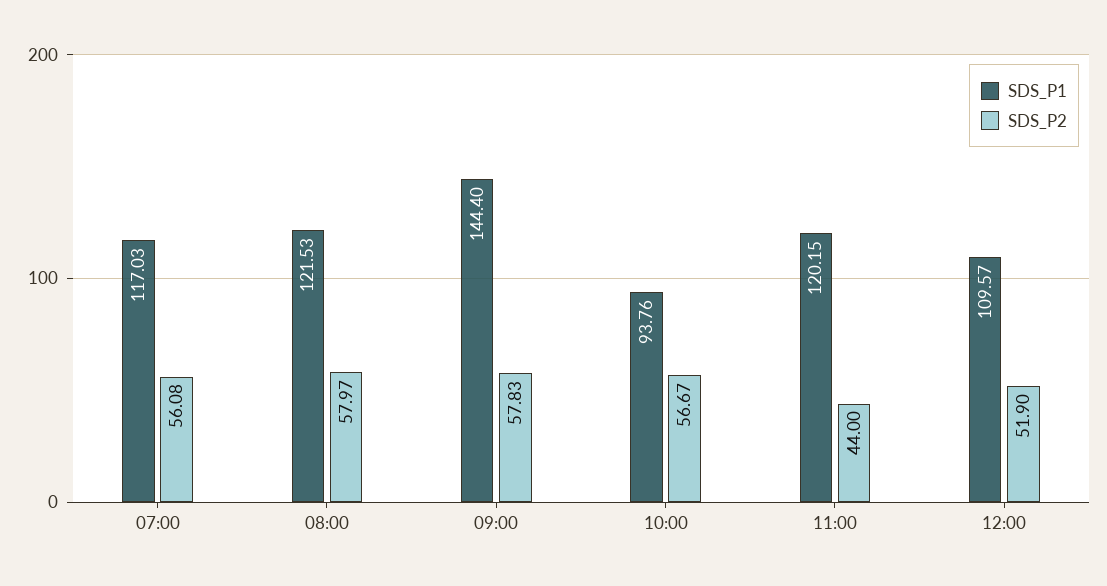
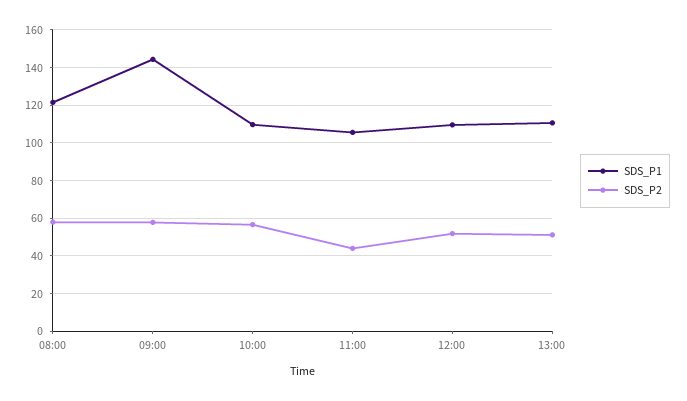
SDS_P1, 07:00: 117.03 -> none
SDS_P2, 07:00: 56.08 -> none
SDS_P1, 10:00: 93.76 -> 110
SDS_P1, 11:00: 120.15 -> 105
SDS_P1, 13:00: none -> 110
SDS_P2, 13:00: none -> 50

